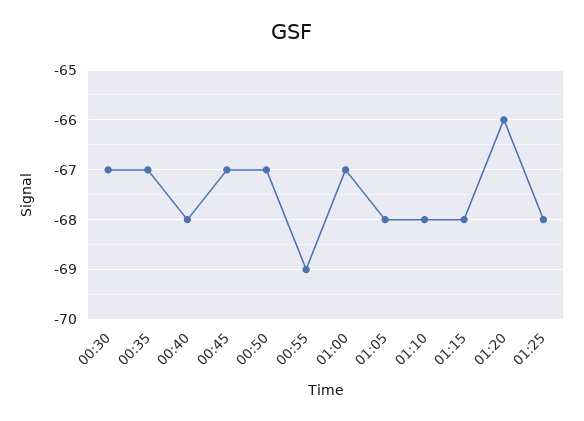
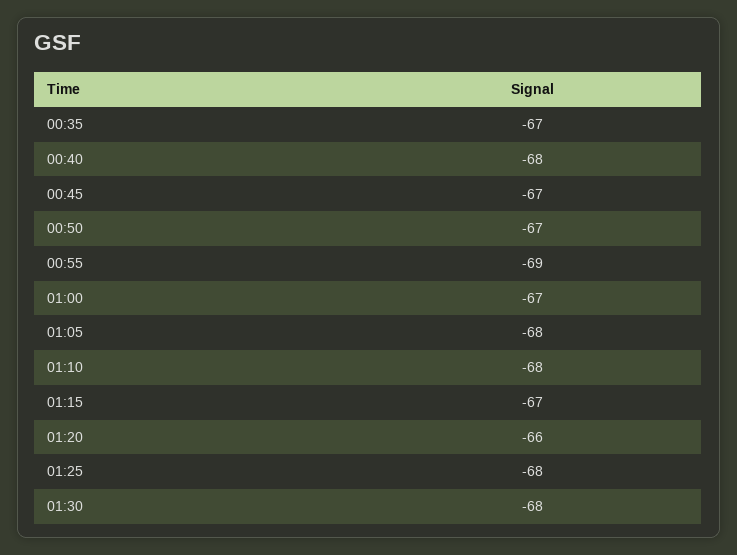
00:30: -67 -> none
01:15: -68 -> -67
01:30: none -> -68

